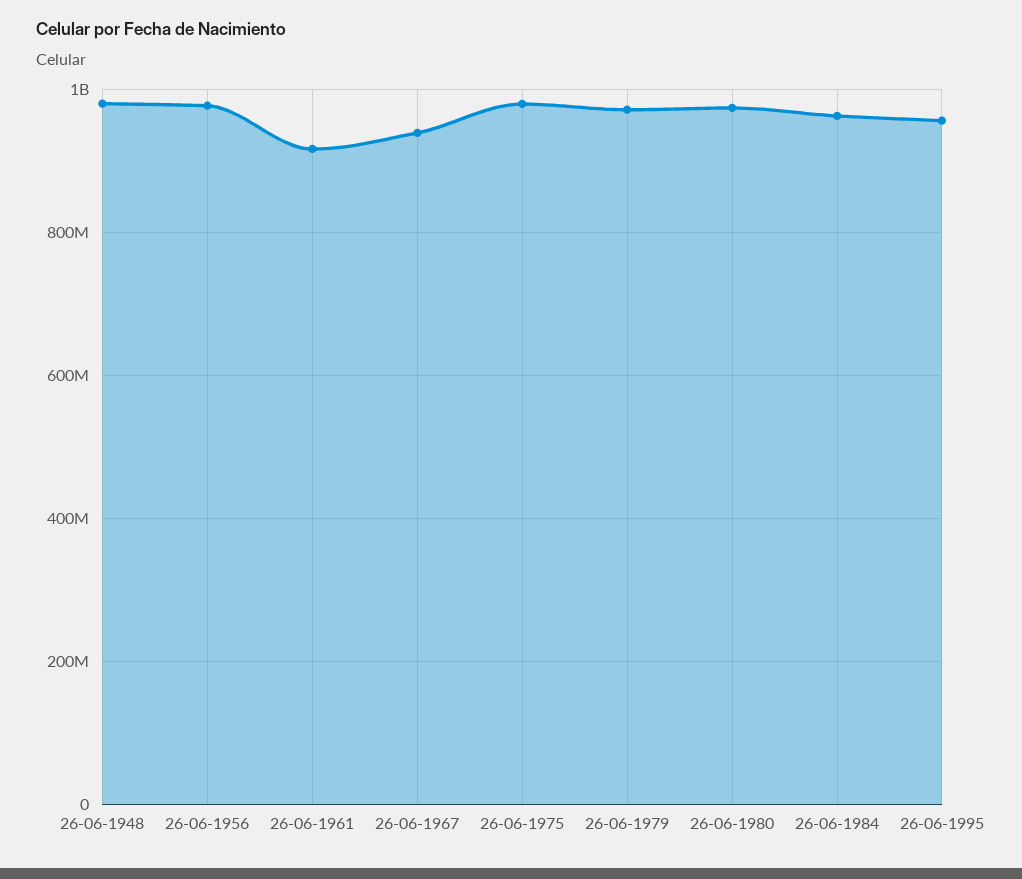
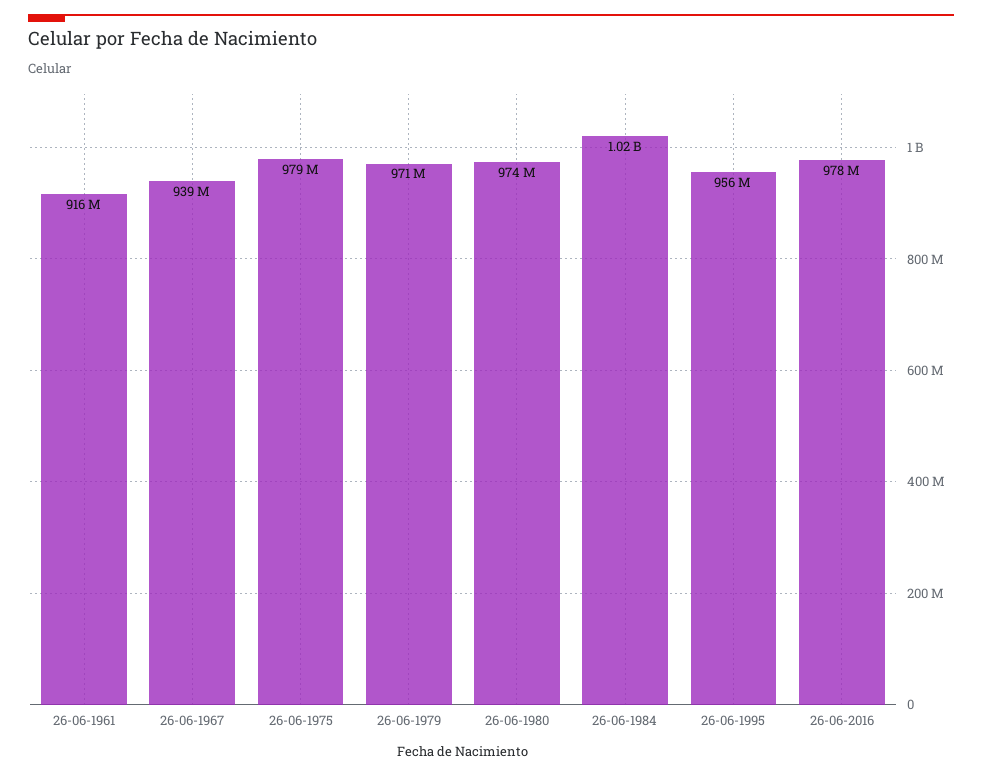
26-06-1948: 980000000 -> none
26-06-1956: 980000000 -> none
26-06-1984: 960000000 -> 1020000000
26-06-2016: none -> 978000000

